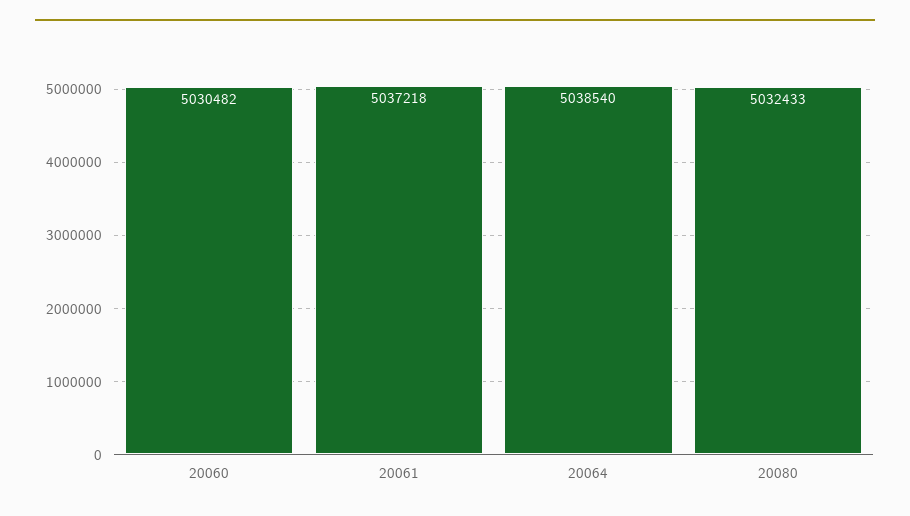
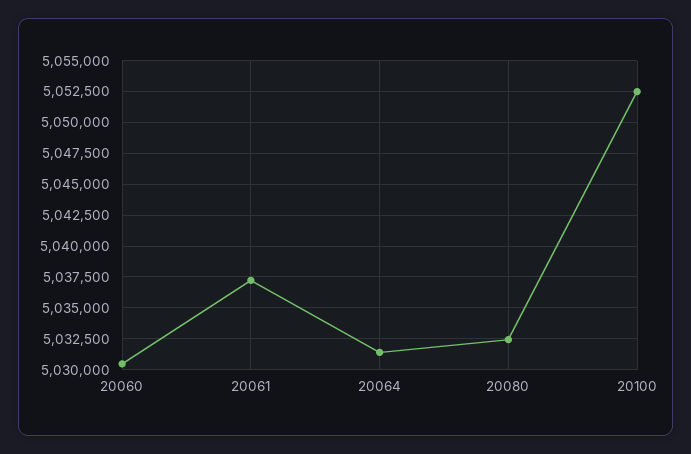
20064: 5038540 -> 5031500
20100: none -> 5052500

